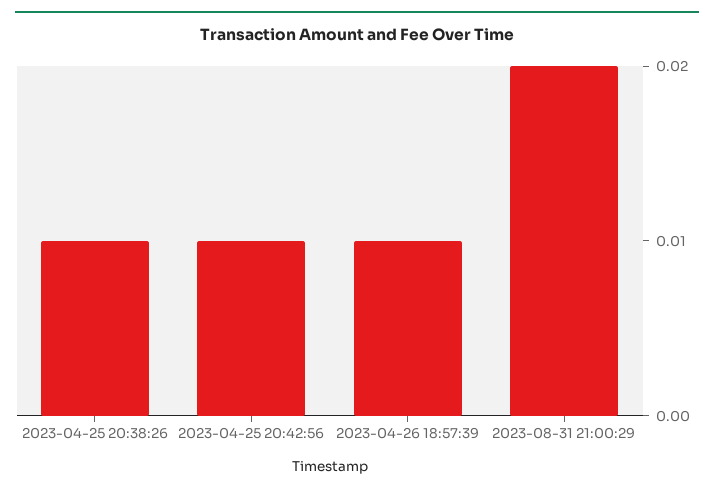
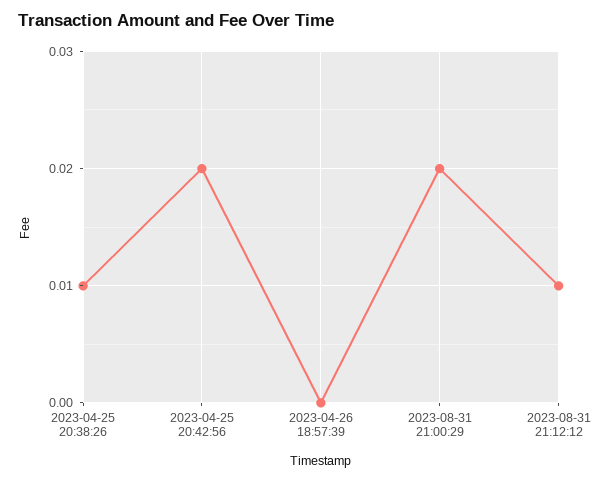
2023-04-25 20:42:56: 0.01 -> 0.02
2023-04-26 18:57:39: 0.01 -> 0
2023-08-31 21:12:12: none -> 0.01

